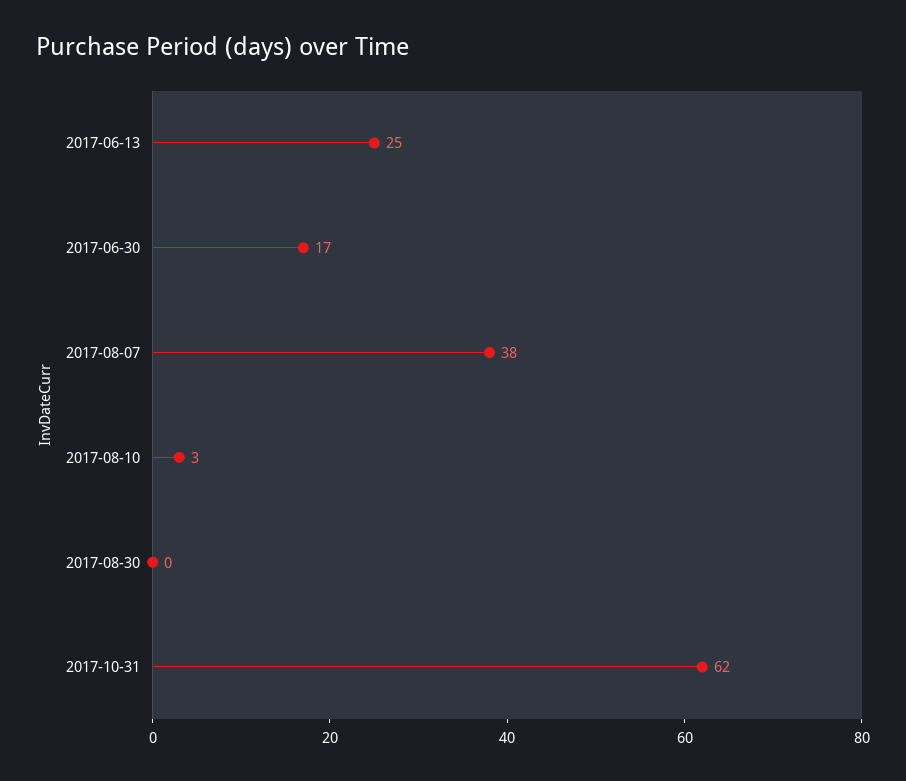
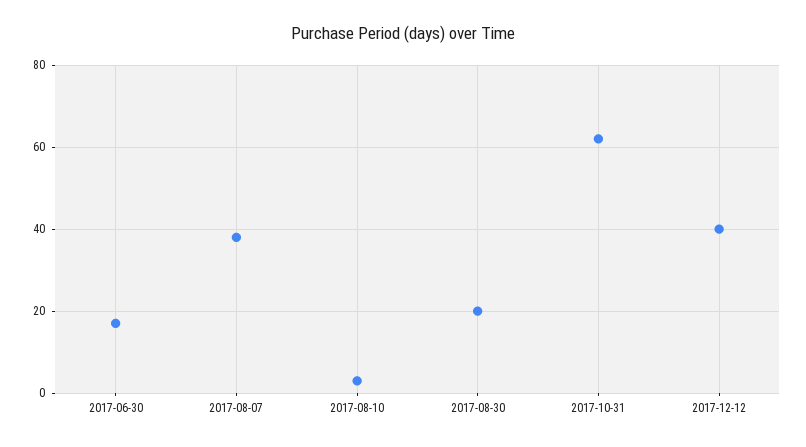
2017-06-13: 25 -> none
2017-08-30: 0 -> 20
2017-12-12: none -> 40

